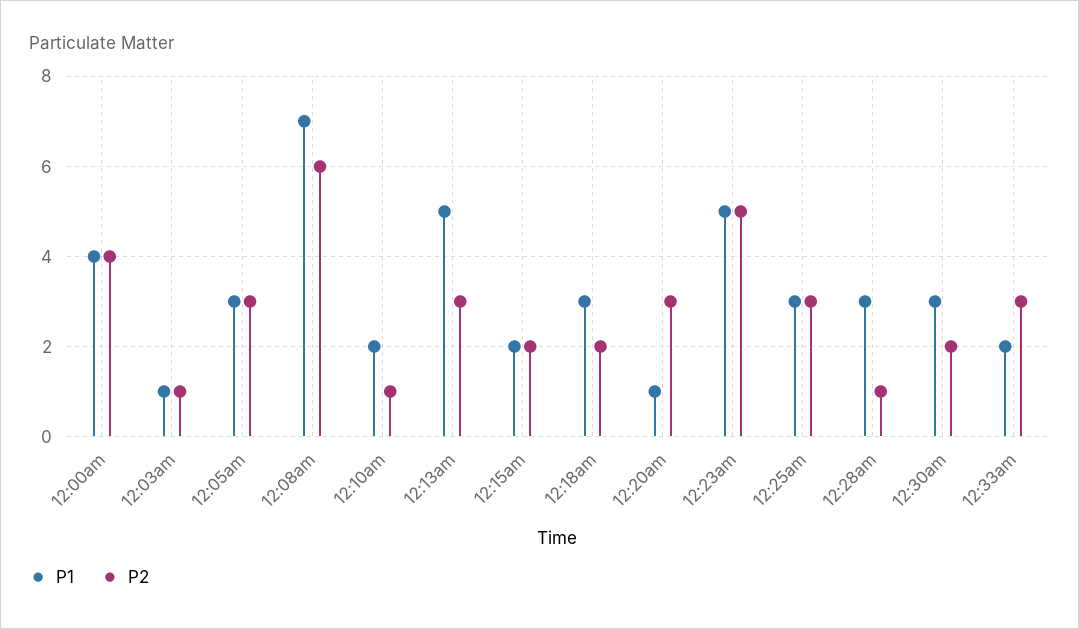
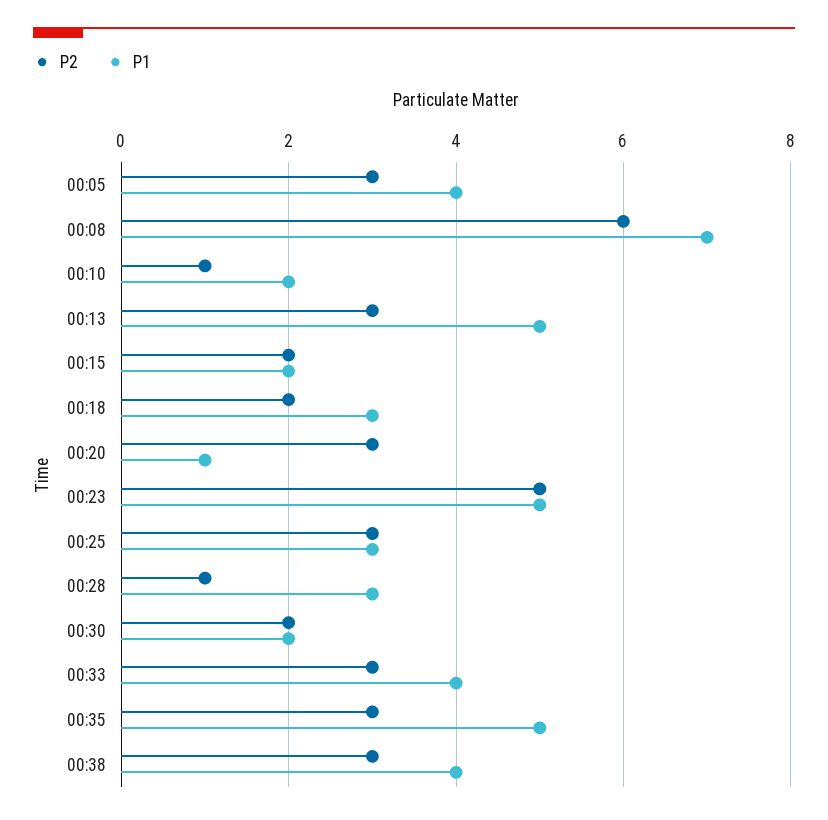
P1, 12:00am: 4 -> none
P2, 12:00am: 4 -> none
P1, 12:03am: 1 -> none
P2, 12:03am: 1 -> none
P1, 12:05am: 3 -> 4
P1, 12:30am: 3 -> 2
P1, 12:33am: 2 -> 4
P2, 00:35: none -> 3
P1, 00:35: none -> 5
P2, 00:38: none -> 3
P1, 00:38: none -> 4

